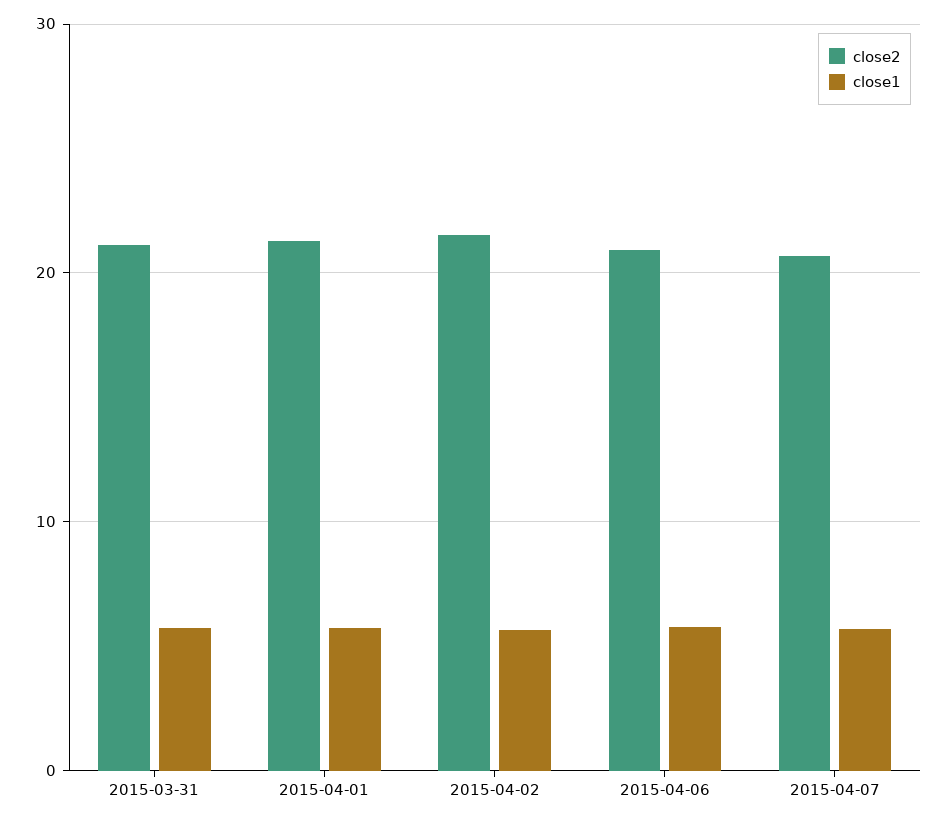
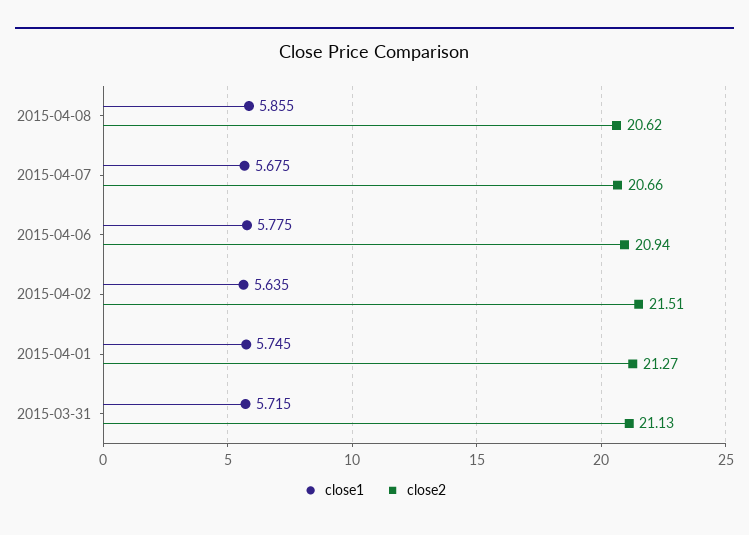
close1, 2015-04-08: none -> 5.855
close2, 2015-04-08: none -> 20.62

